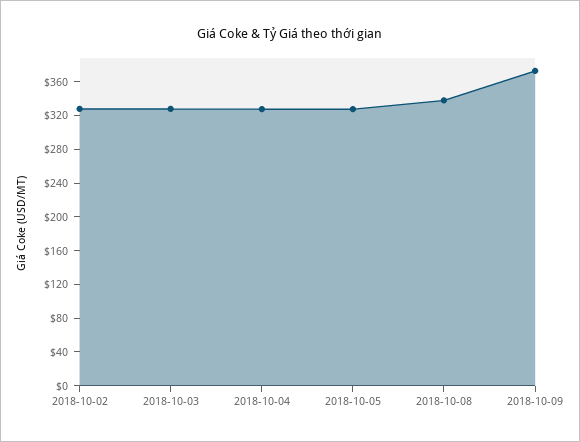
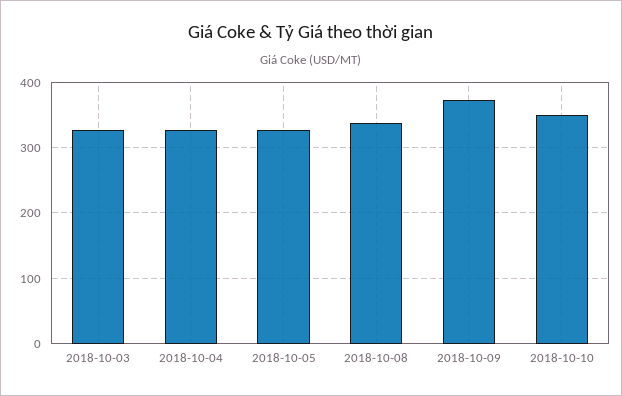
2018-10-02: 330 -> none
2018-10-10: none -> 350

